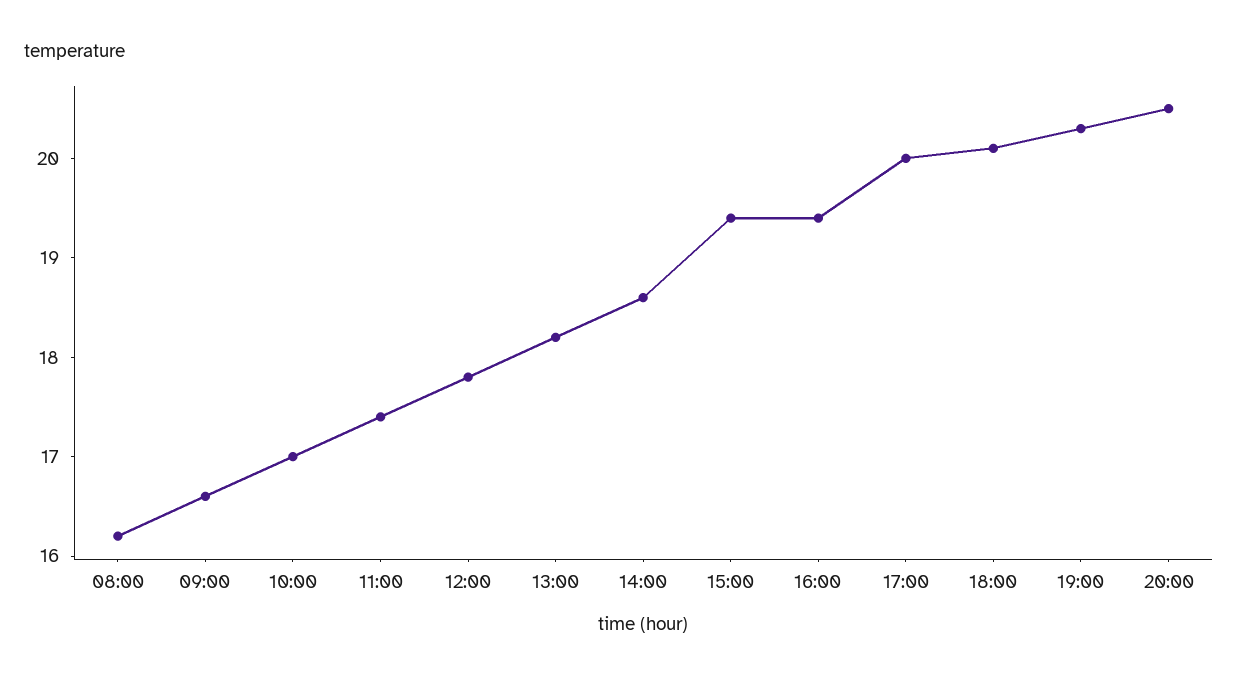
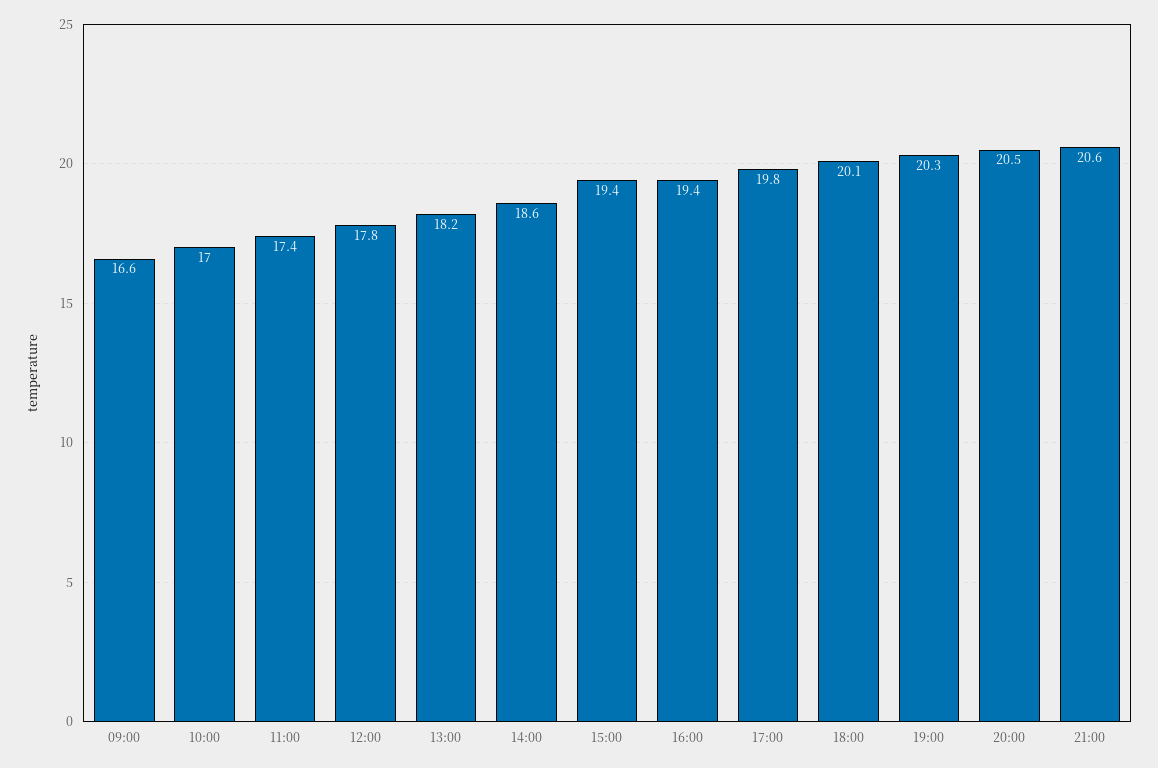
08:00: 16.2 -> none
17:00: 20 -> 19.8
21:00: none -> 20.6

